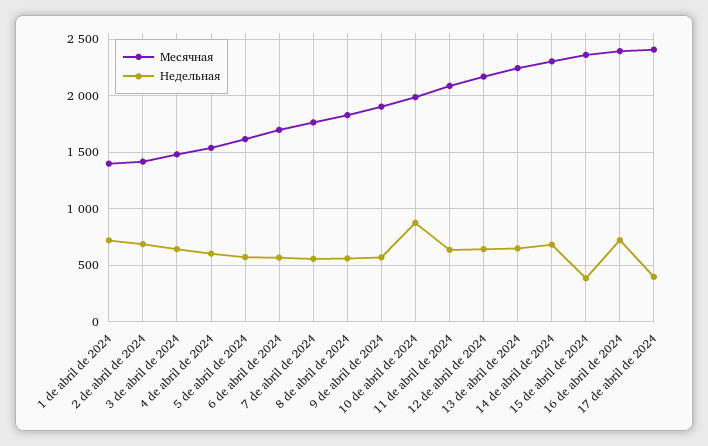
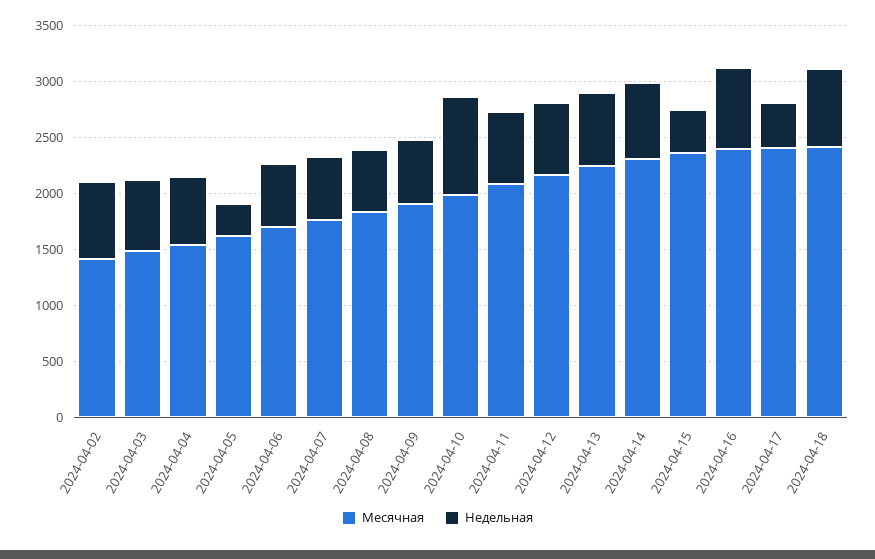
Месячная, 1 de abril de 2024: 1400 -> none
Недельная, 1 de abril de 2024: 700 -> none
Недельная, 5 de abril de 2024: 600 -> 300
Месячная, 2024-04-18: none -> 2400
Недельная, 2024-04-18: none -> 700

